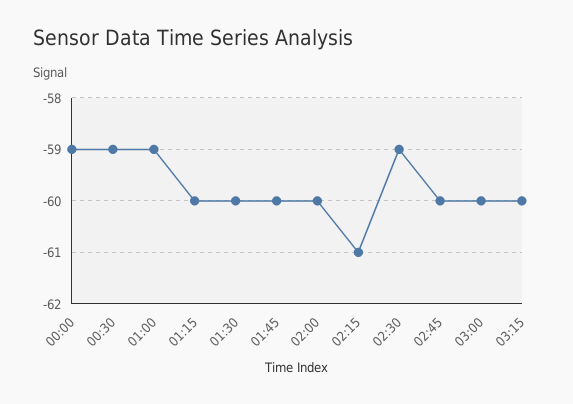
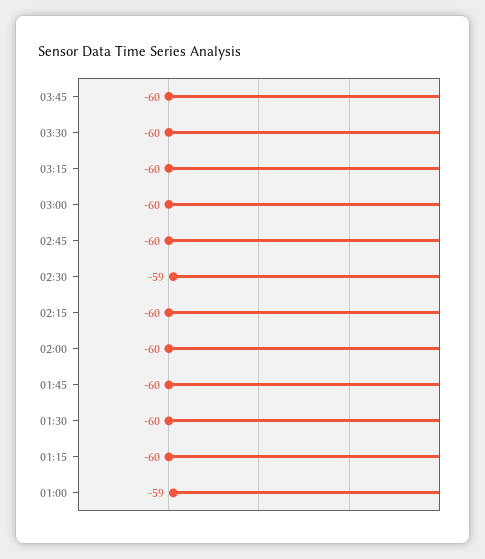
00:00: -59 -> none
00:30: -59 -> none
02:15: -61 -> -60
03:45: none -> -60
03:30: none -> -60

